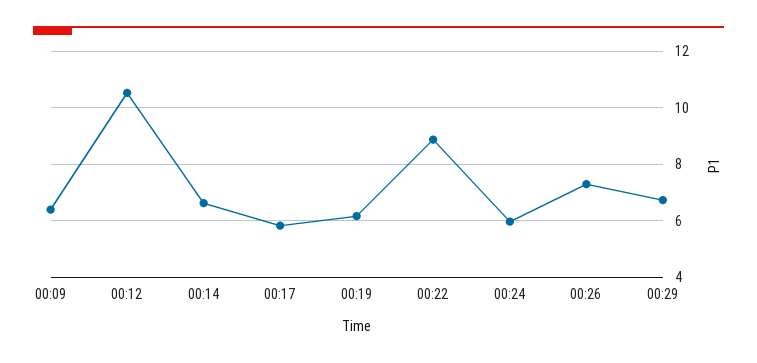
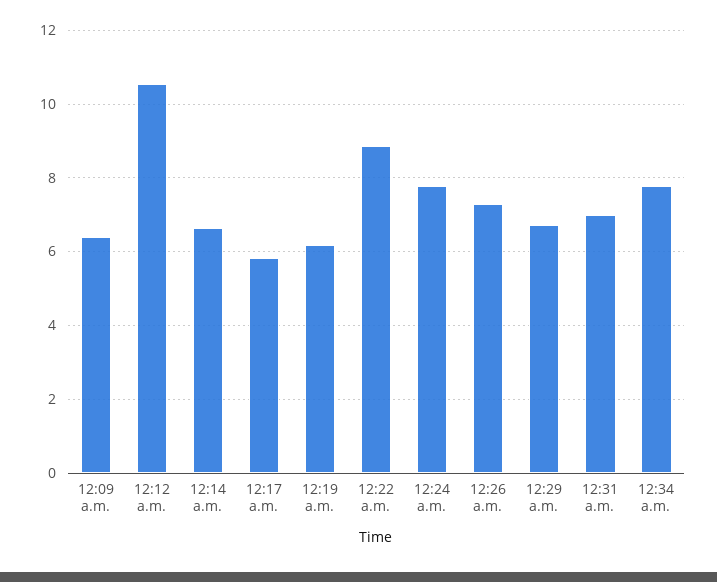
00:24: 6 -> 7.8
12:31 a.m.: none -> 7
12:34 a.m.: none -> 7.8

